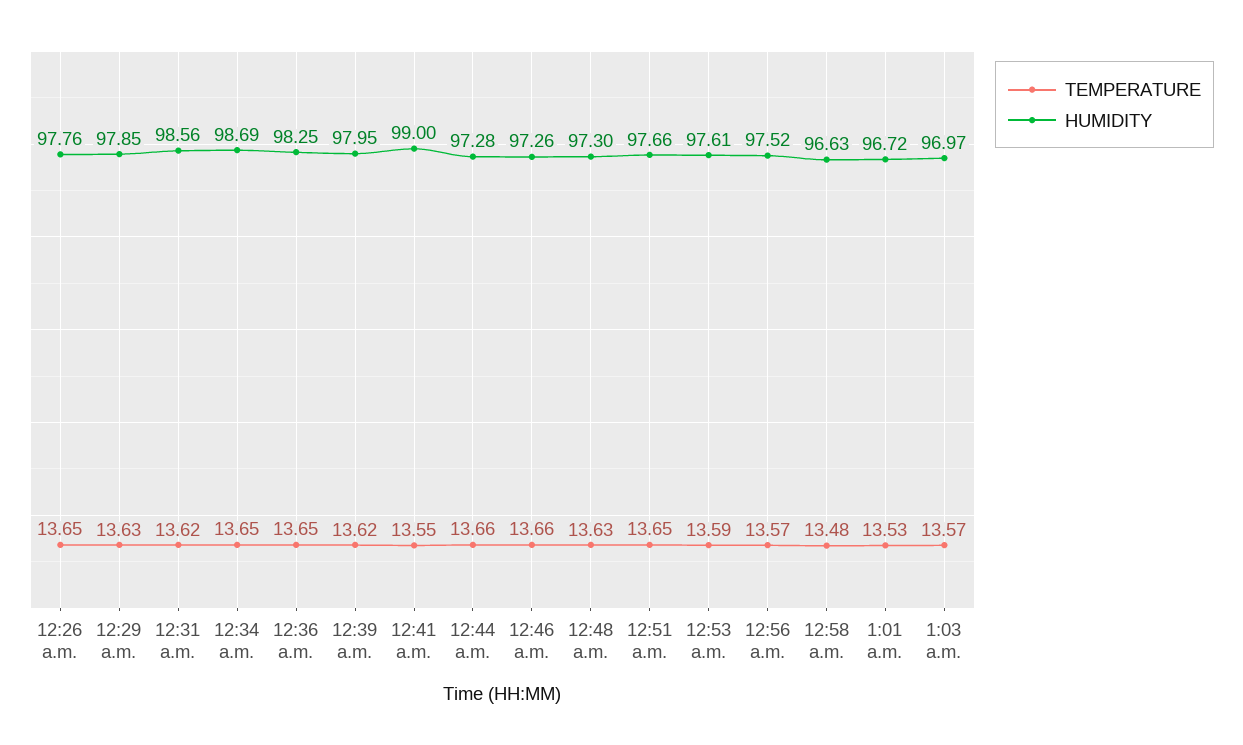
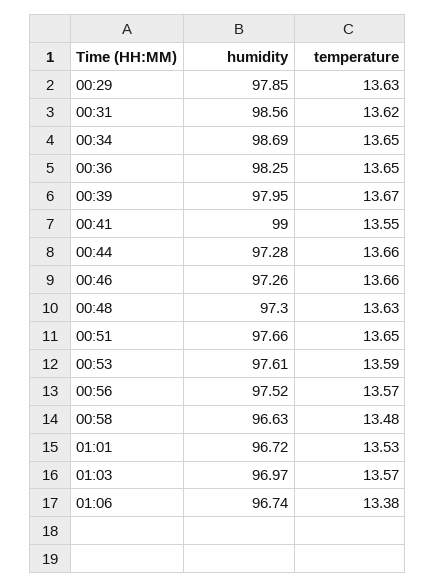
TEMPERATURE, 12:26 a.m.: 13.65 -> none
HUMIDITY, 12:26 a.m.: 97.76 -> none
TEMPERATURE, 12:39 a.m.: 13.62 -> 13.67
HUMIDITY, 01:06: none -> 96.74
TEMPERATURE, 01:06: none -> 13.38

